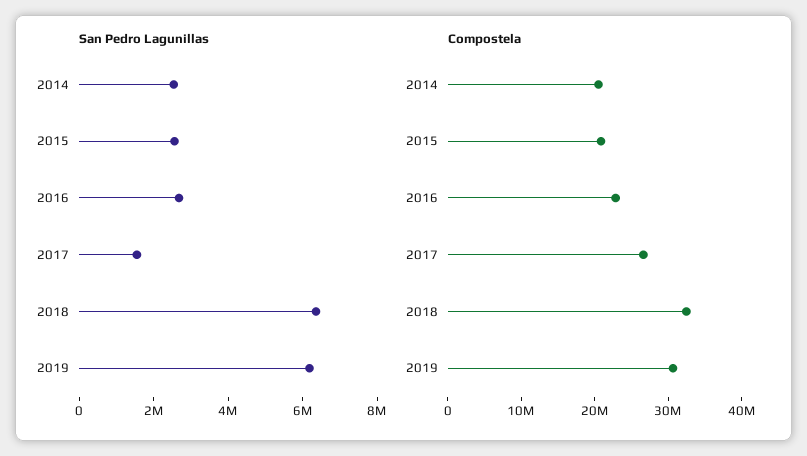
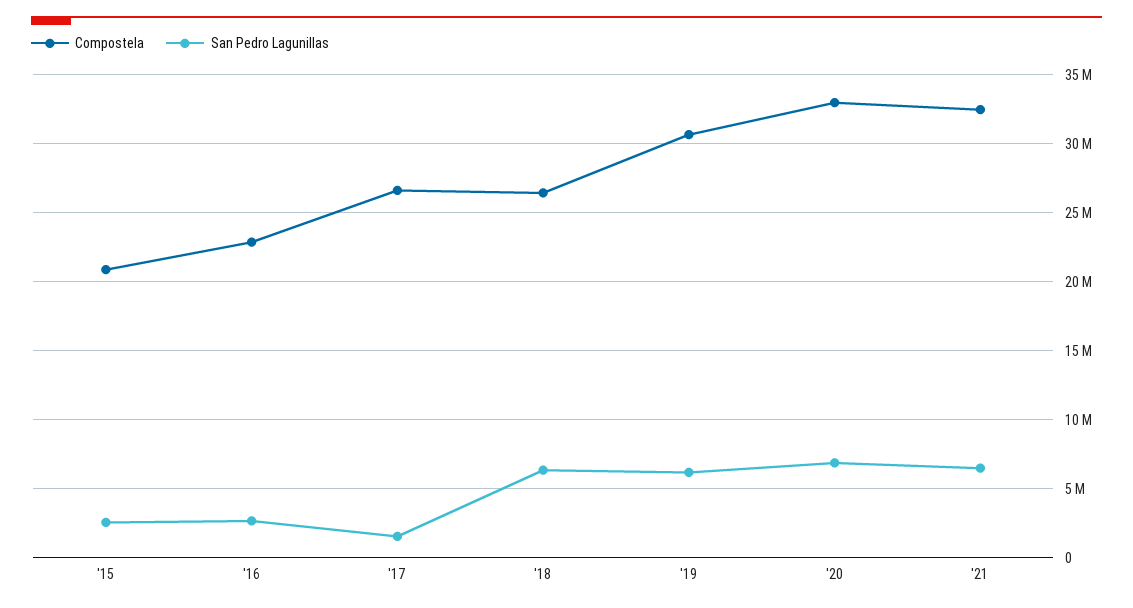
San Pedro Lagunillas, 2014: 2500000 -> none
Compostela, 2014: 20000000 -> none
Compostela, 2018: 32000000 -> 26500000
Compostela, '20: none -> 33000000
San Pedro Lagunillas, '20: none -> 7000000
Compostela, '21: none -> 32500000
San Pedro Lagunillas, '21: none -> 6500000

